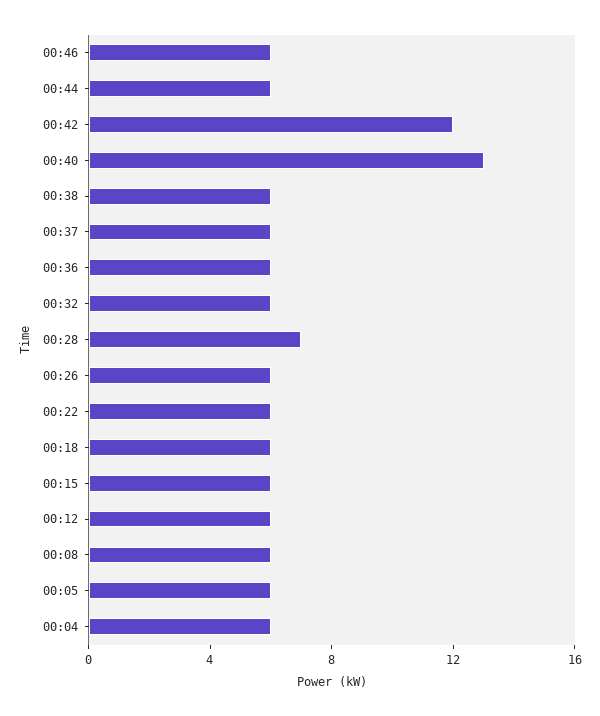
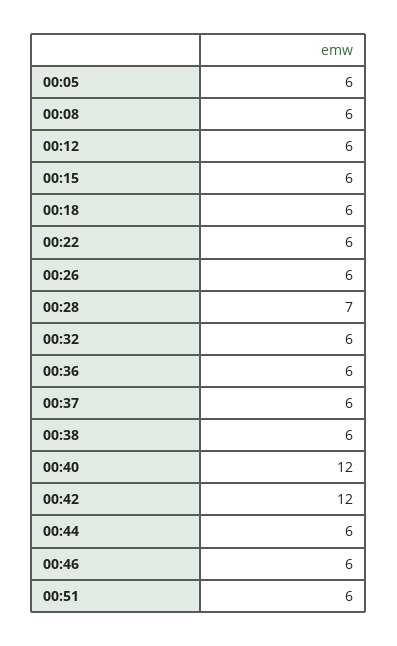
00:40: 13 -> 12
00:04: 6 -> none
00:51: none -> 6

